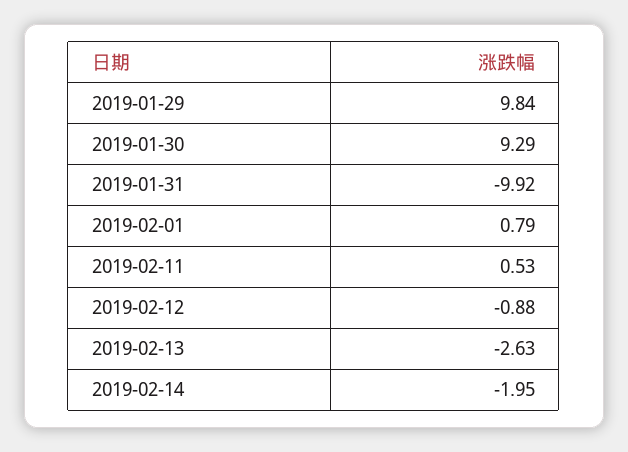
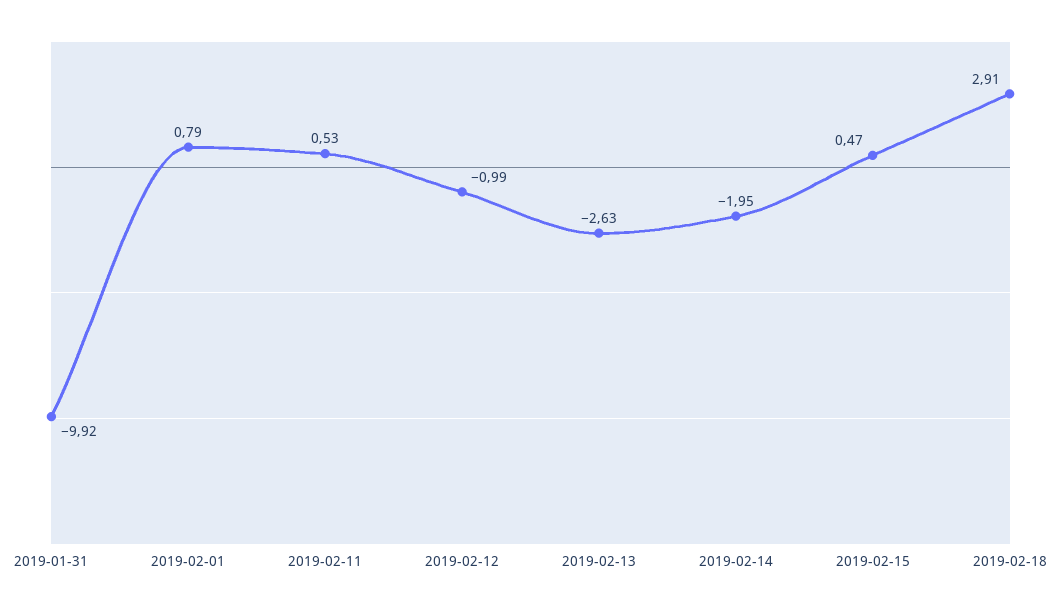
2019-01-29: 9.84 -> none
2019-01-30: 9.29 -> none
2019-02-12: -0.88 -> -0.99
2019-02-15: none -> 0.47
2019-02-18: none -> 2.91

